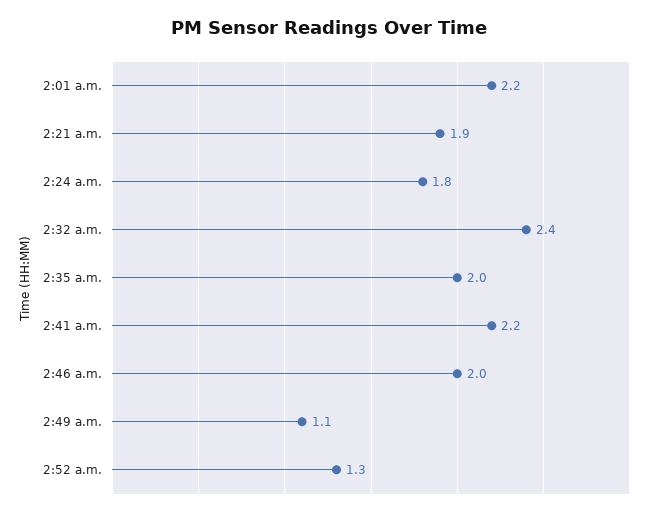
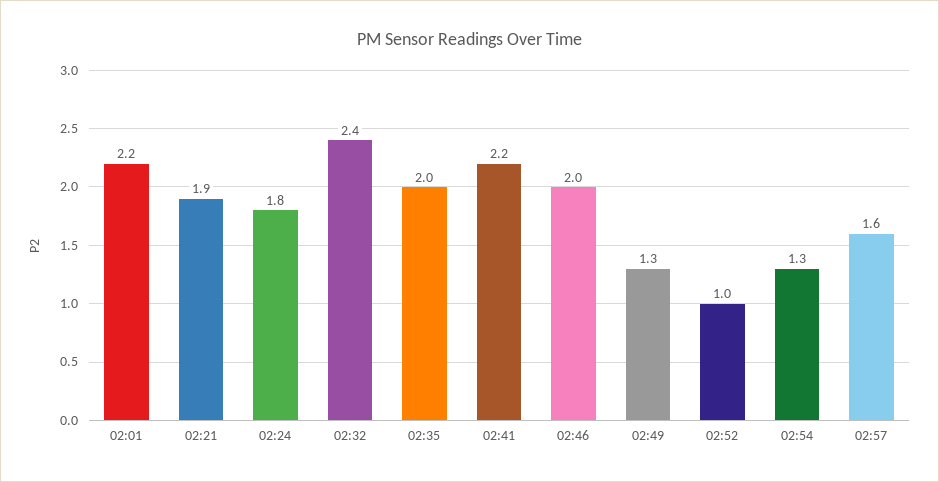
2:49 a.m.: 1.1 -> 1.3
2:52 a.m.: 1.3 -> 1
02:54: none -> 1.3
02:57: none -> 1.6

